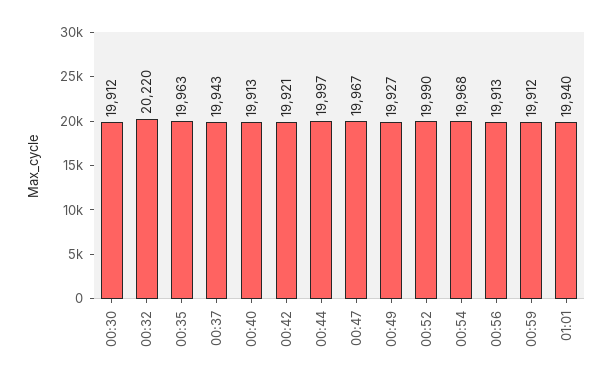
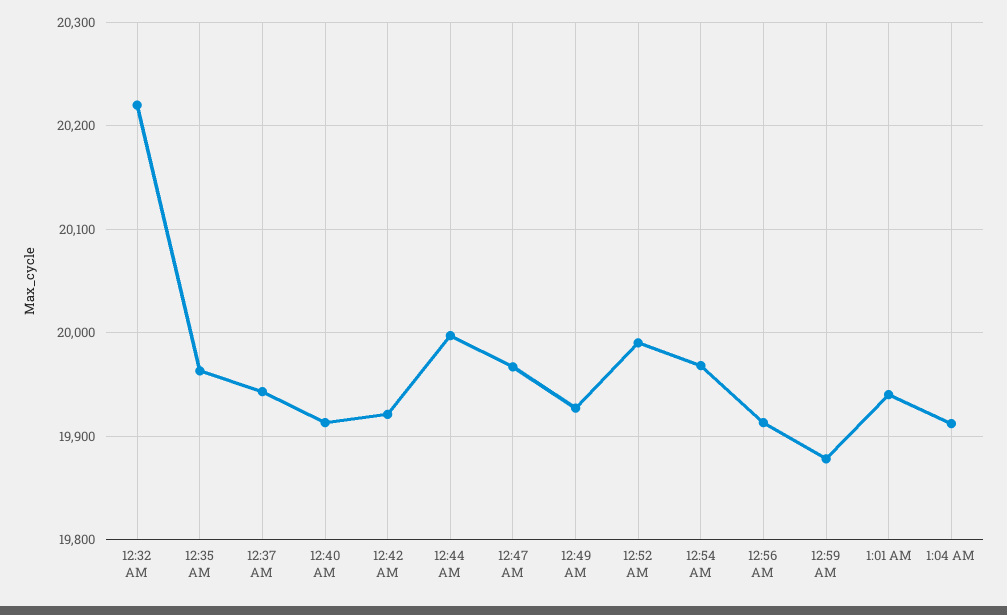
00:30: 19912 -> none
00:59: 19912 -> 19880
1:04 AM: none -> 19910

